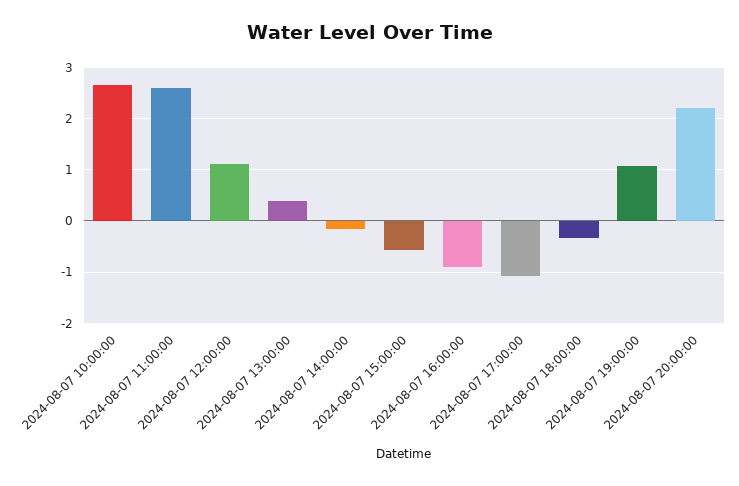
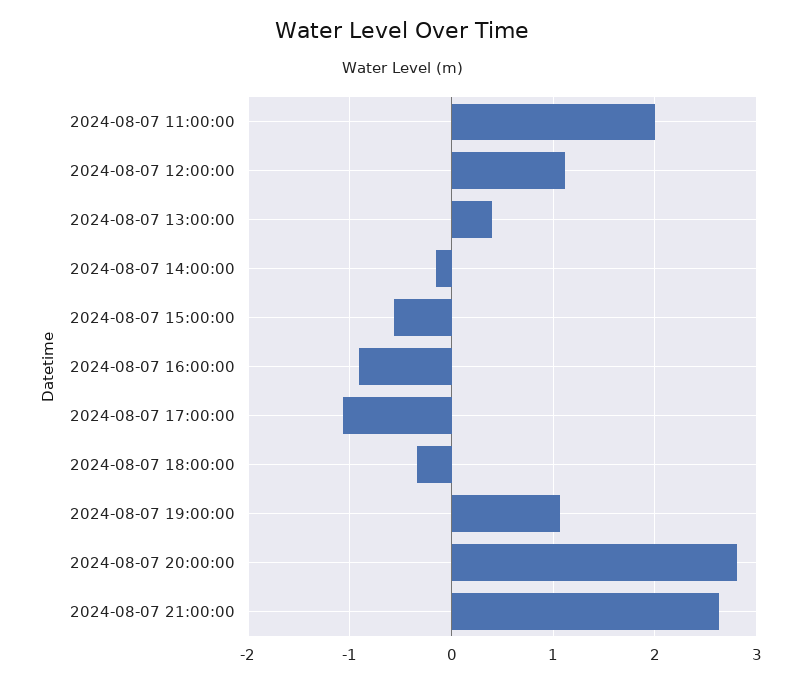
2024-08-07 10:00:00: 2.6 -> none
2024-08-07 11:00:00: 2.6 -> 2
2024-08-07 20:00:00: 2.2 -> 2.8
2024-08-07 21:00:00: none -> 2.6

